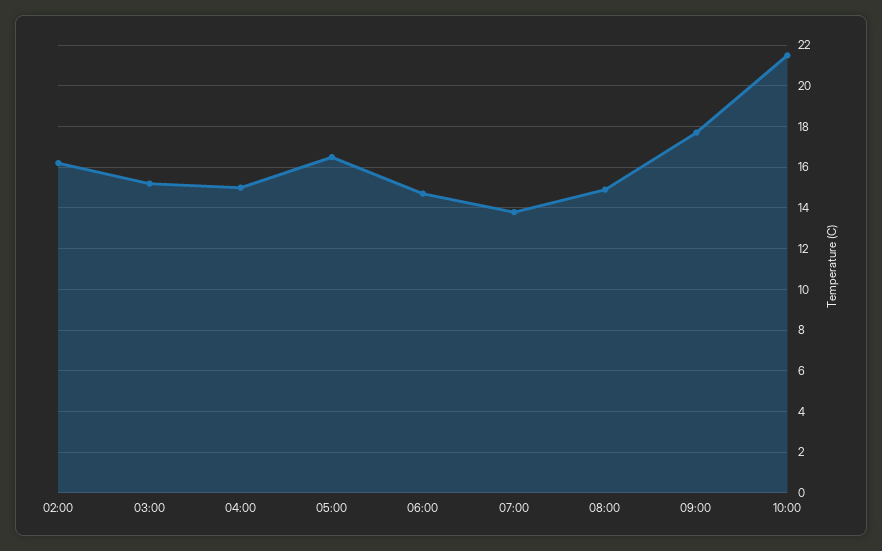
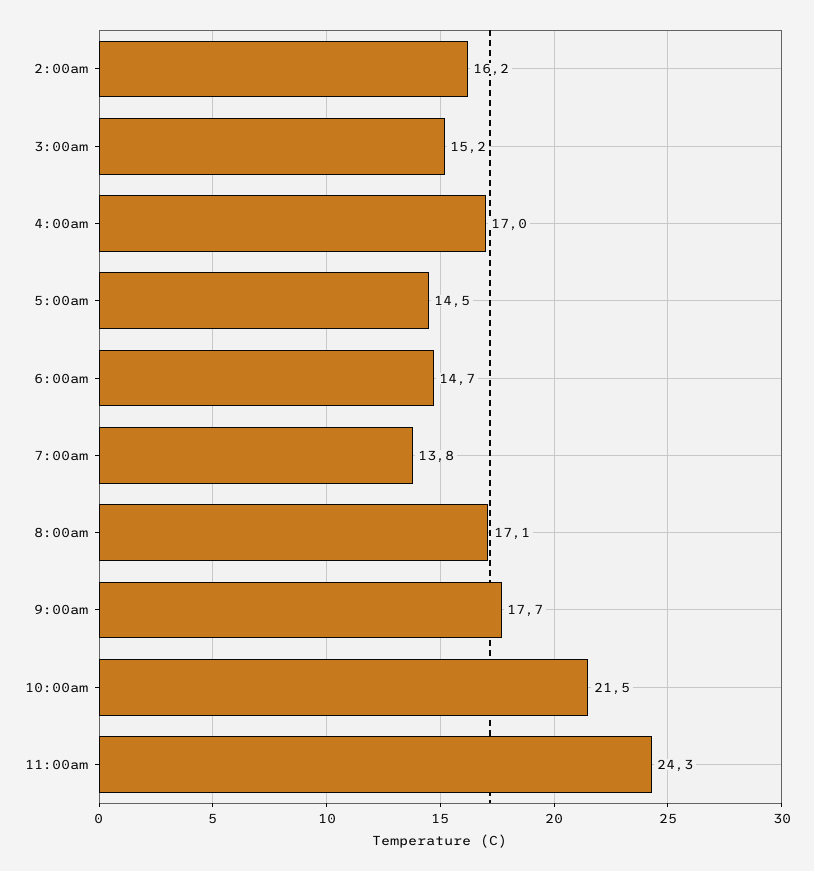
04:00: 15 -> 17
05:00: 16.5 -> 14.5
08:00: 15 -> 17.1
11:00am: none -> 24.3

